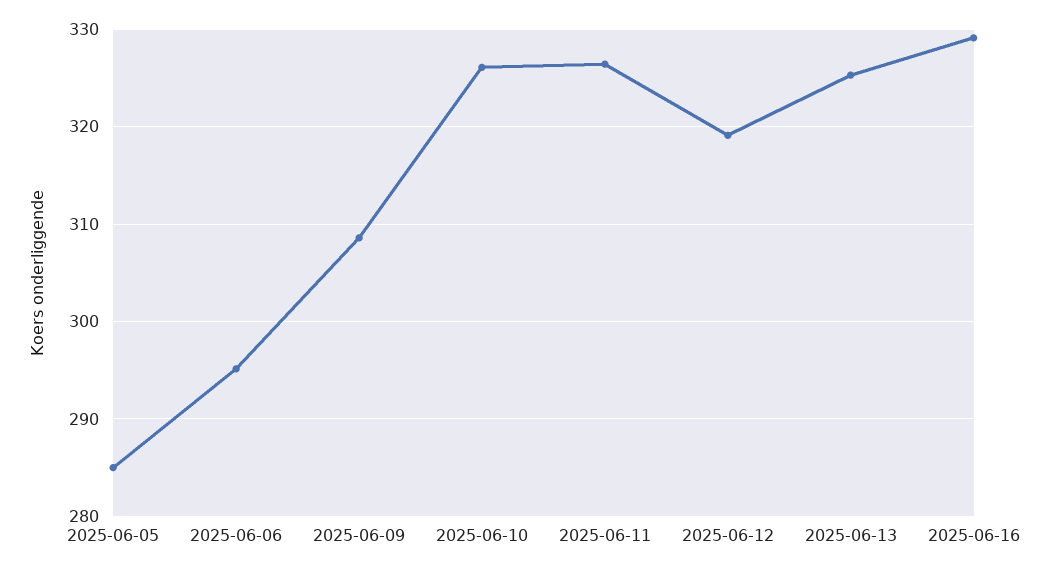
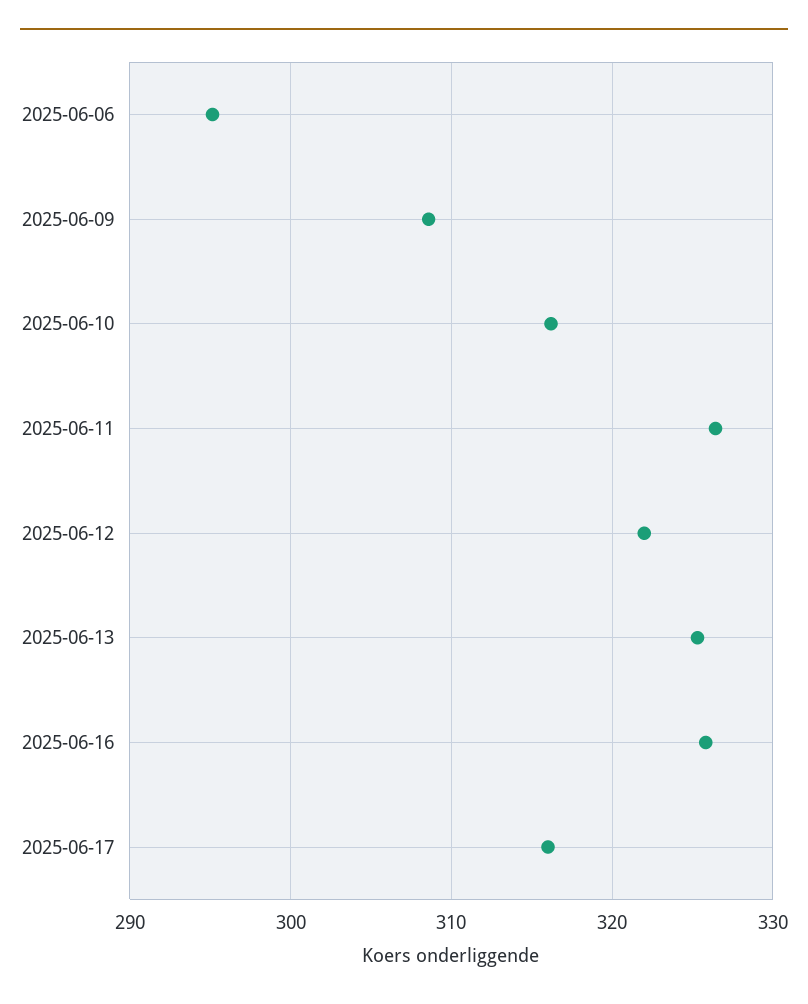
2025-06-05: 285 -> none
2025-06-10: 326 -> 316
2025-06-12: 319 -> 322
2025-06-16: 329 -> 326
2025-06-17: none -> 316

